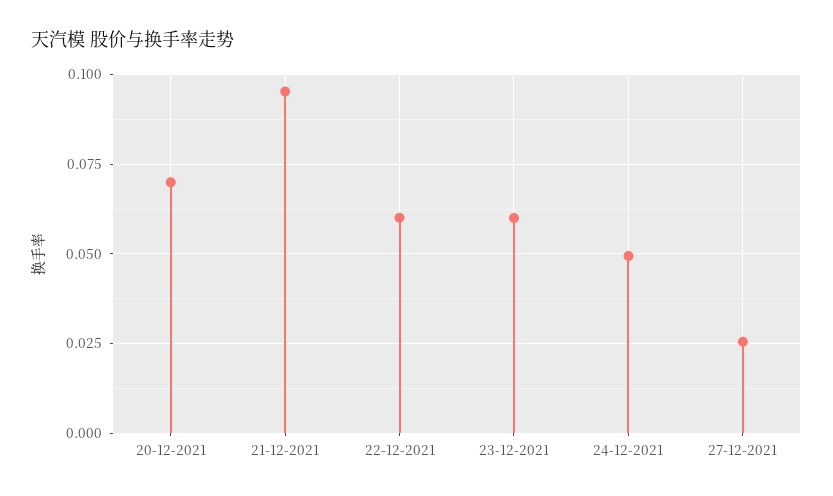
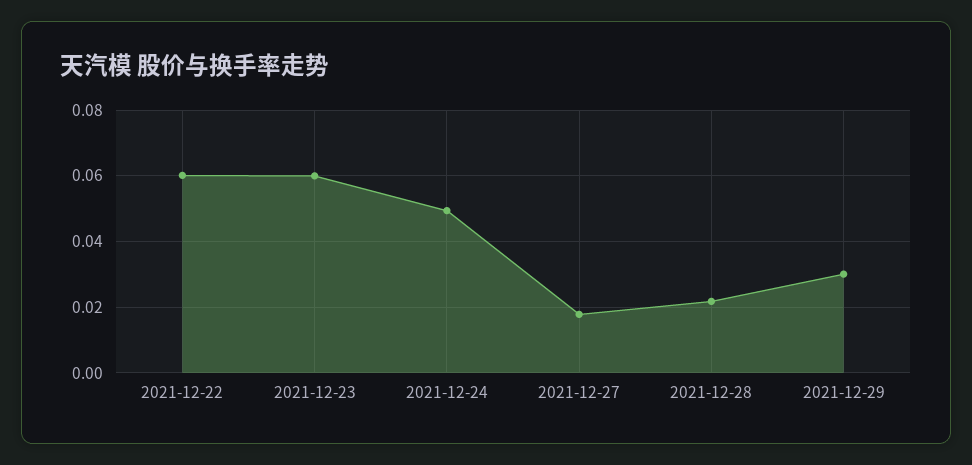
20-12-2021: 0.07 -> none
21-12-2021: 0.095 -> none
27-12-2021: 0.025 -> 0.018
2021-12-28: none -> 0.022
2021-12-29: none -> 0.03

